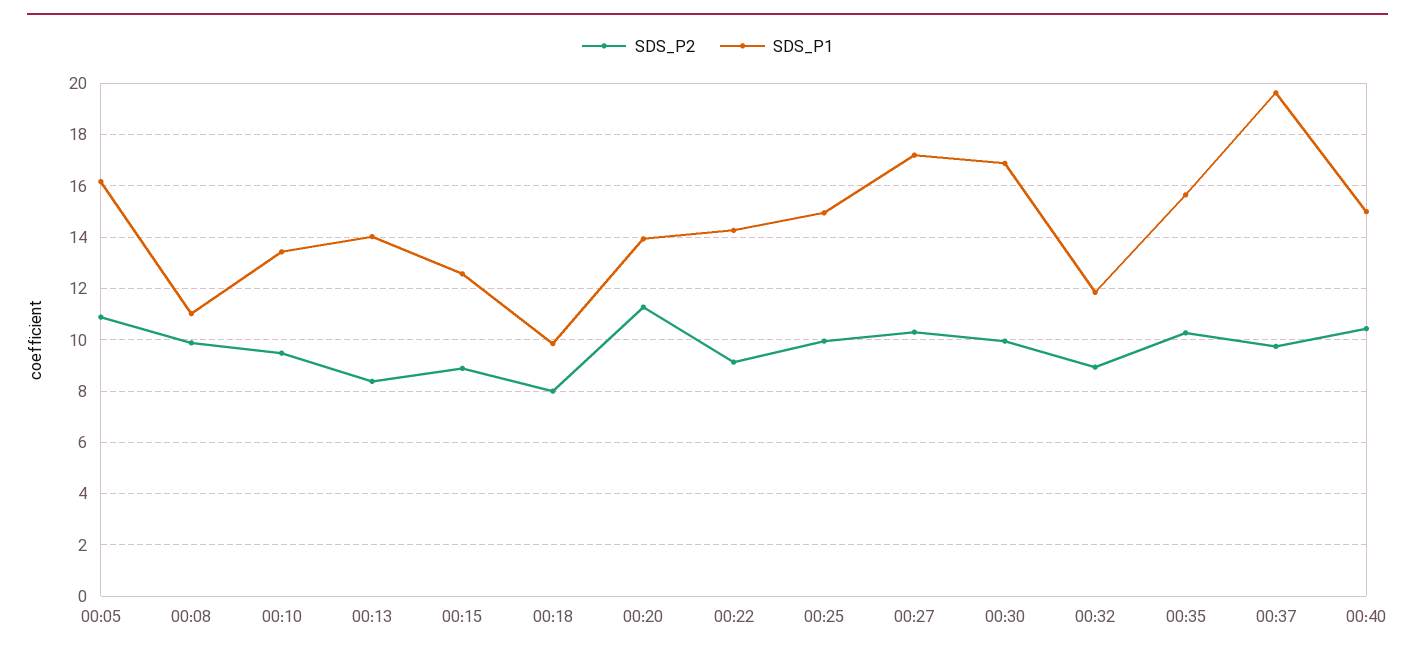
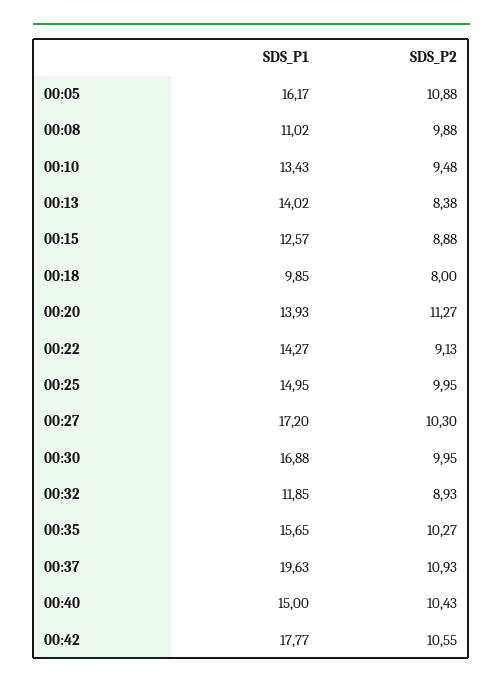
SDS_P2, 00:37: 9.75 -> 10.93
SDS_P1, 00:42: none -> 17.77
SDS_P2, 00:42: none -> 10.55

